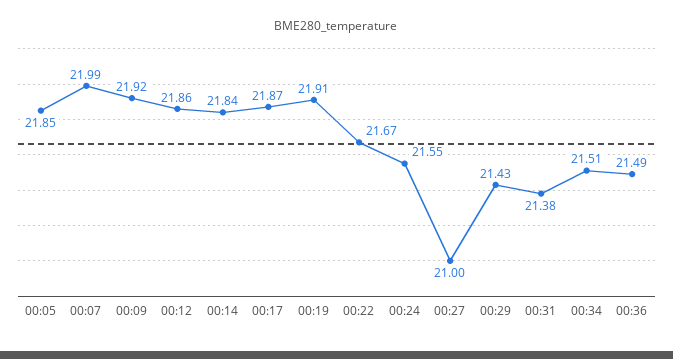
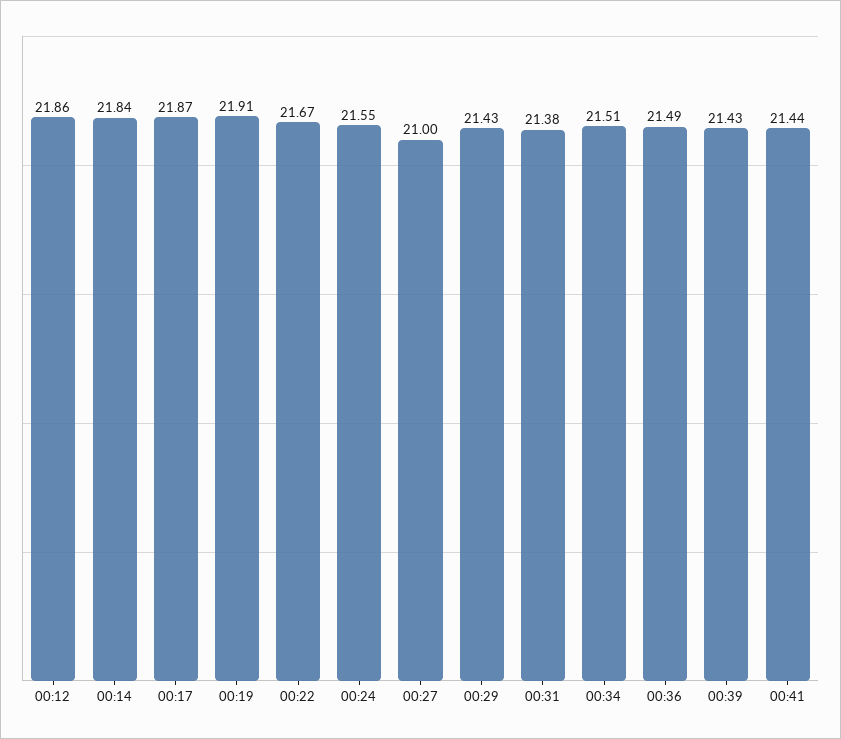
00:05: 21.85 -> none
00:07: 21.99 -> none
00:09: 21.92 -> none
00:39: none -> 21.43
00:41: none -> 21.44

